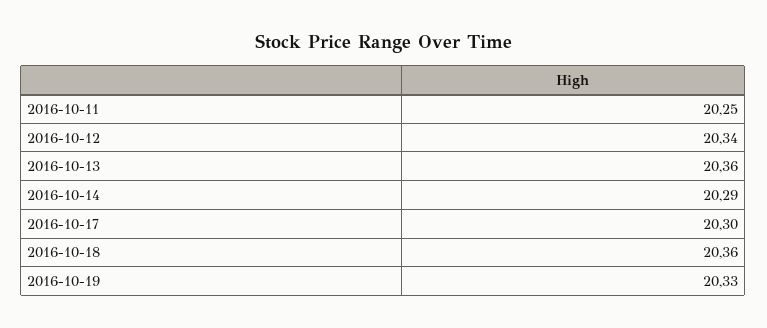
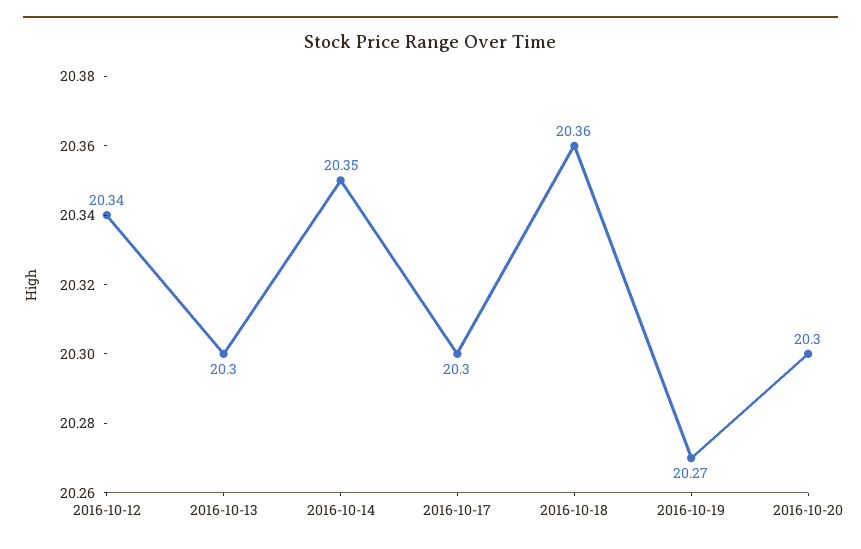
2016-10-11: 20.25 -> none
2016-10-13: 20.36 -> 20.3
2016-10-14: 20.29 -> 20.35
2016-10-19: 20.33 -> 20.27
2016-10-20: none -> 20.3

